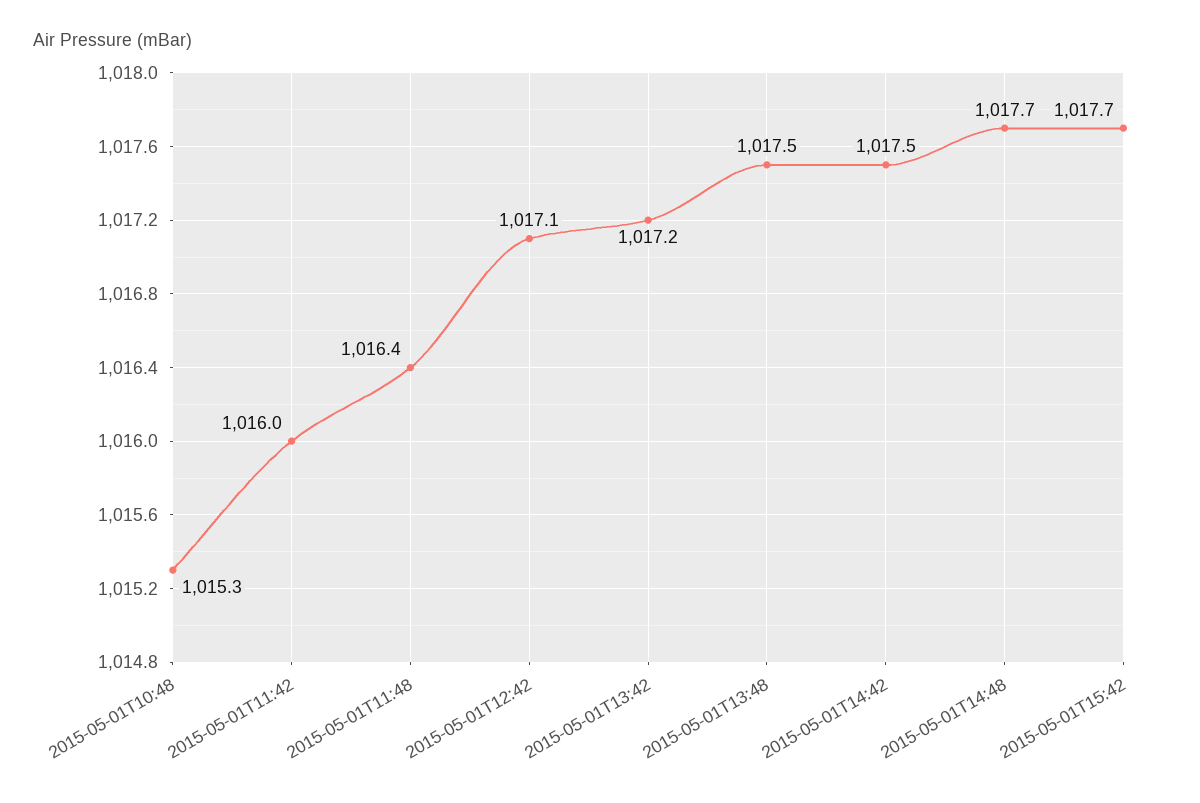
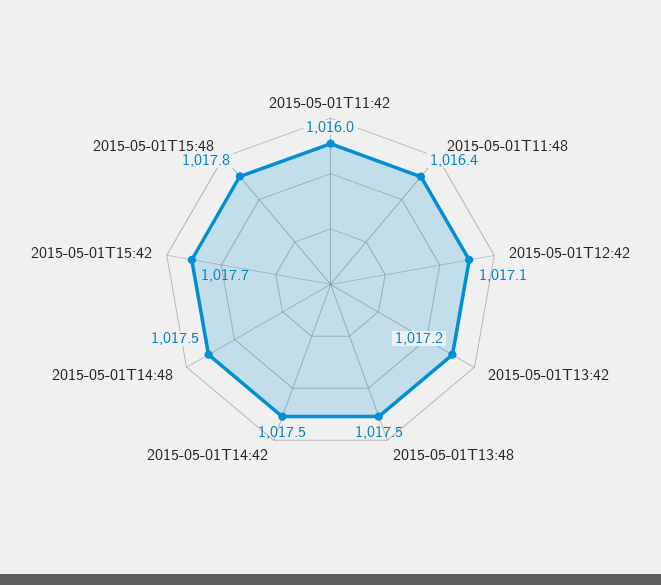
2015-05-01T10:48: 1015.3 -> none
2015-05-01T14:48: 1017.7 -> 1017.5
2015-05-01T15:48: none -> 1017.8

